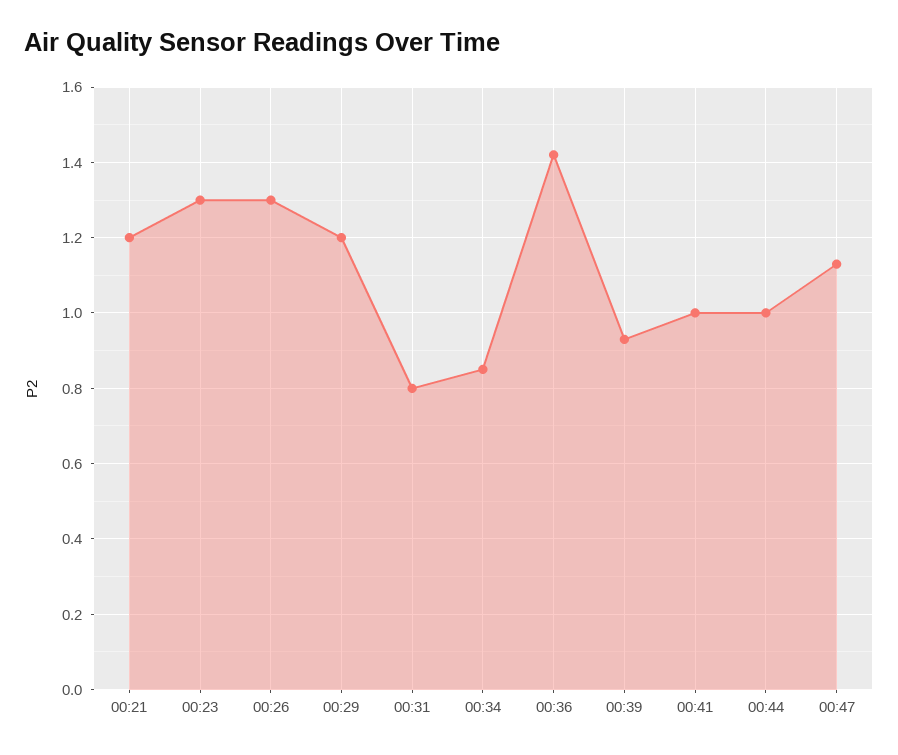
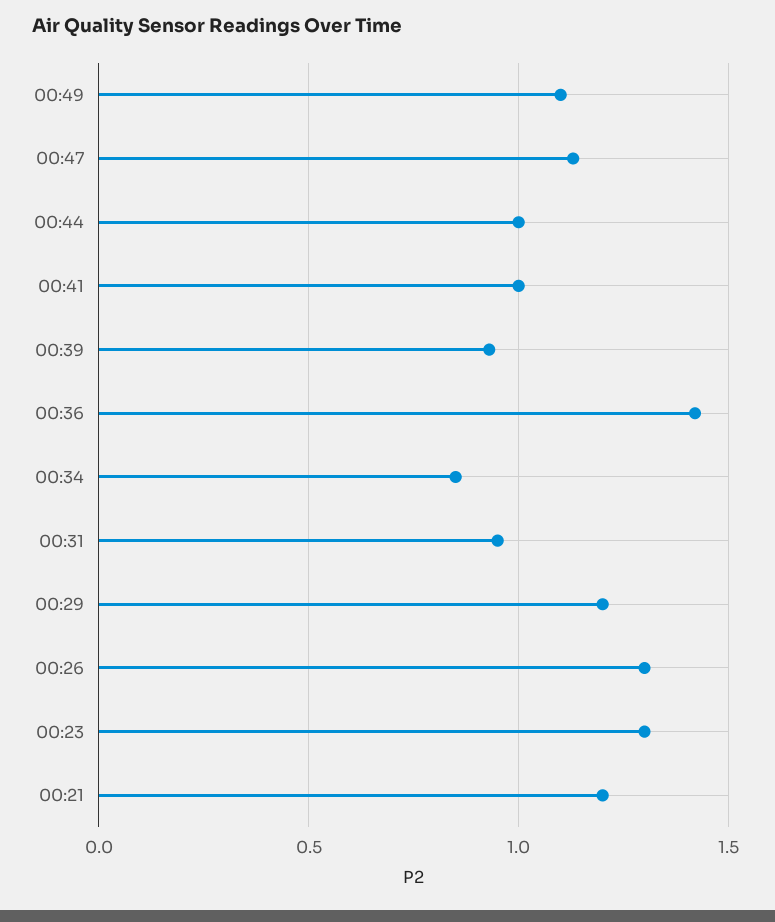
00:31: 0.8 -> 0.95
00:49: none -> 1.1

